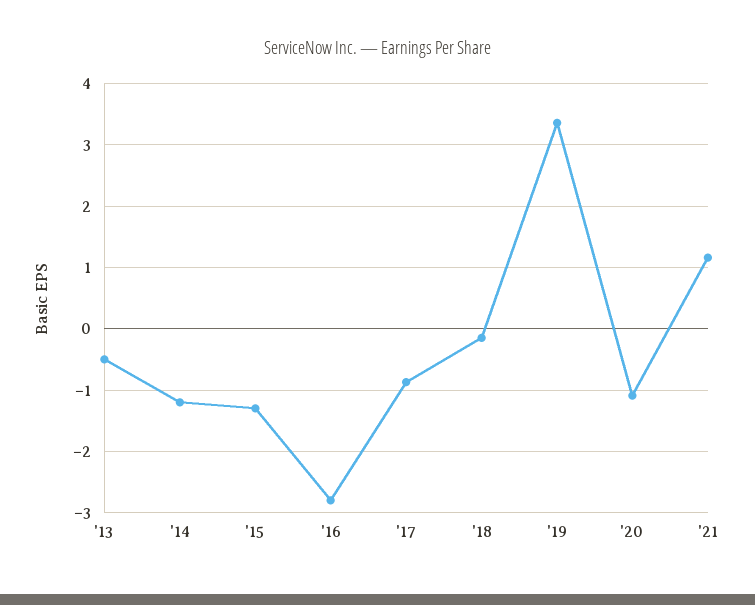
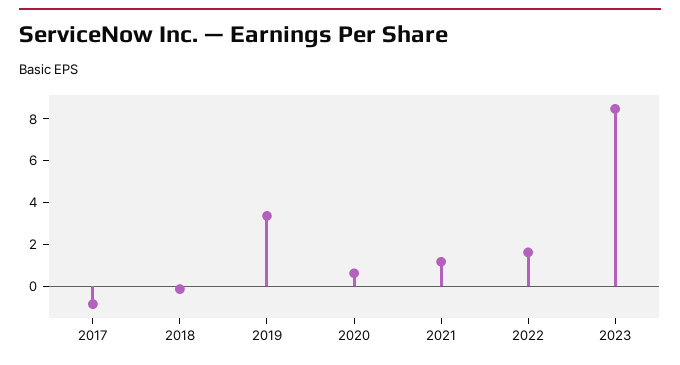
'13: -0.5 -> none
'14: -1.2 -> none
'15: -1.3 -> none
'16: -2.8 -> none
'20: -1.1 -> 0.5
2022: none -> 1.5
2023: none -> 8.5

